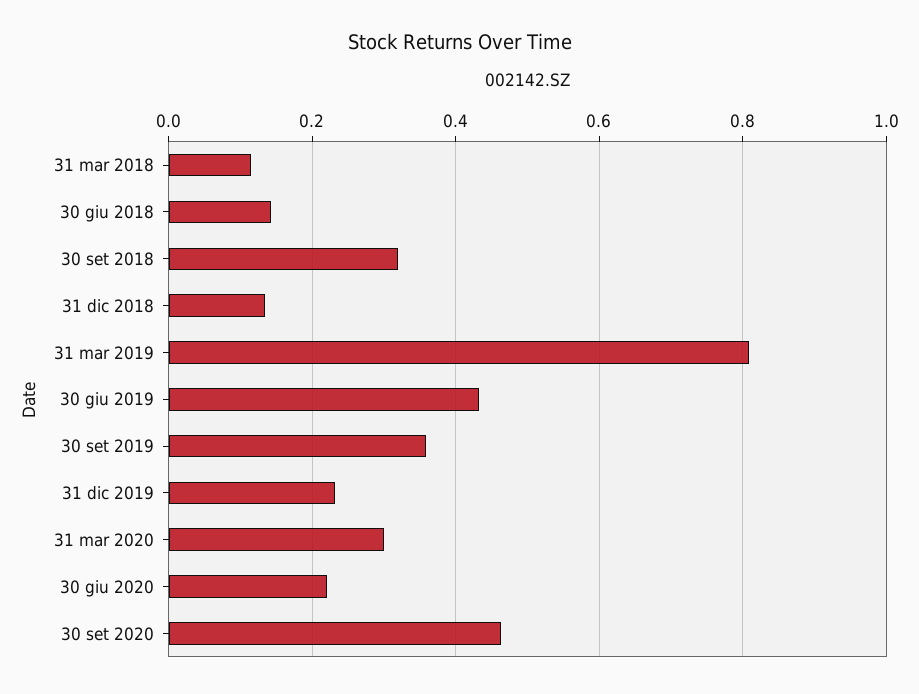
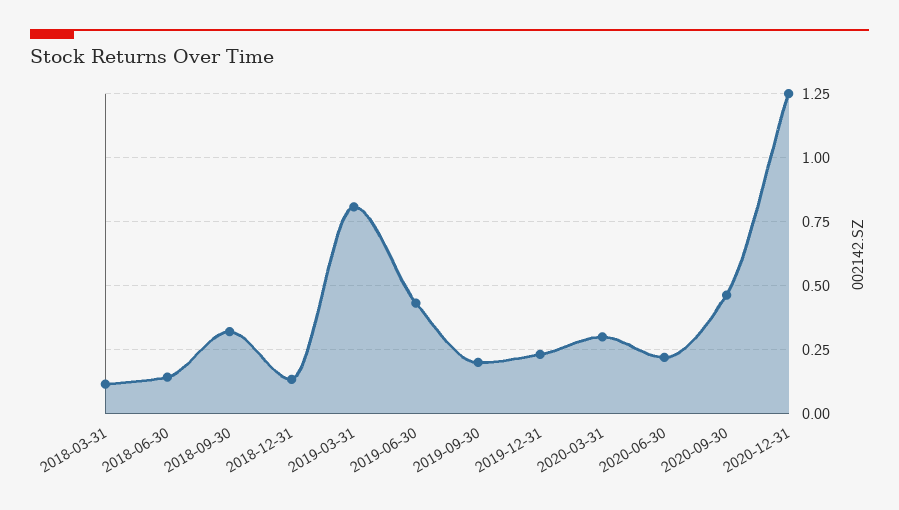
30 set 2019: 0.36 -> 0.2
2020-12-31: none -> 1.25

